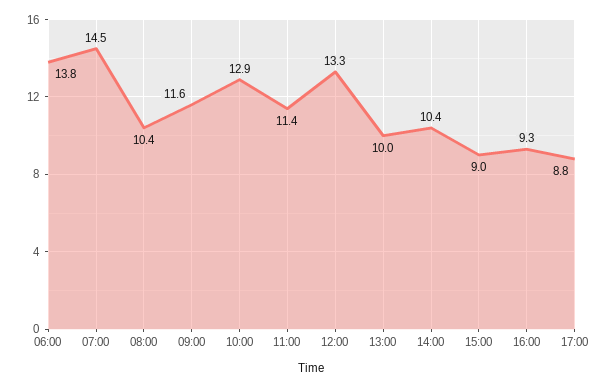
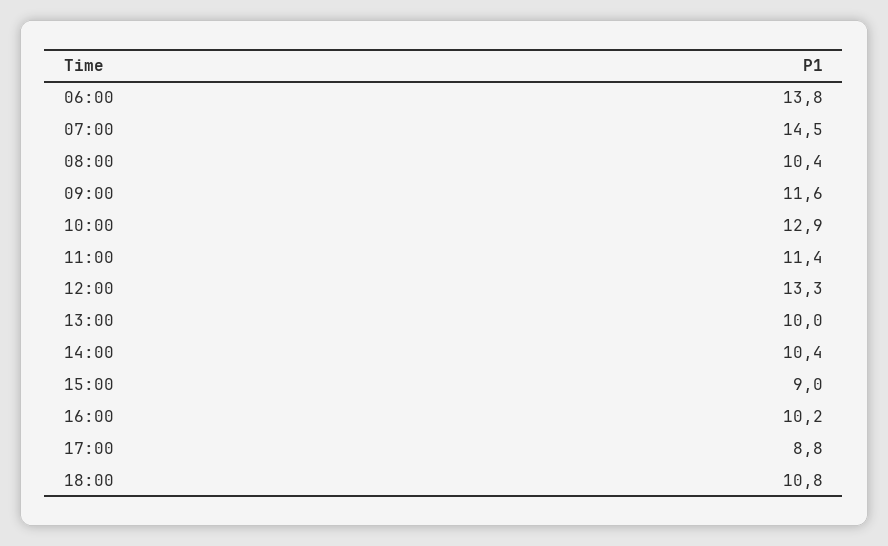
16:00: 9.3 -> 10.2
18:00: none -> 10.8

